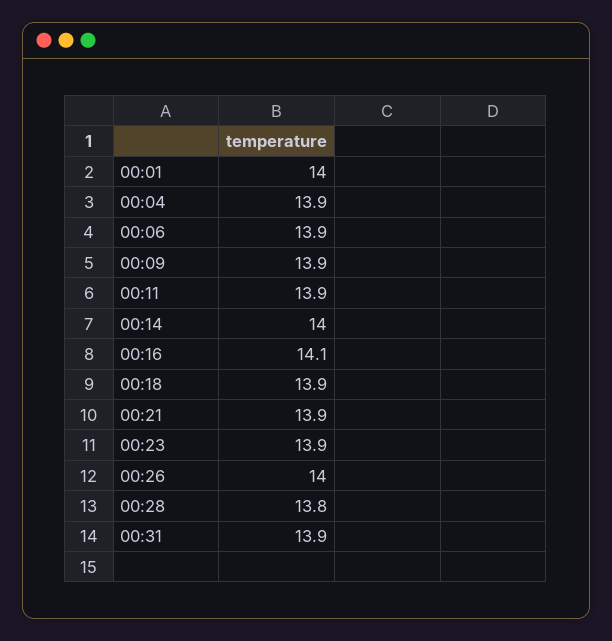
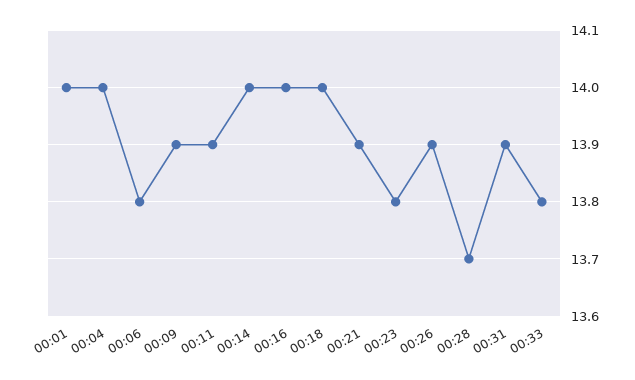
00:04: 13.9 -> 14
00:06: 13.9 -> 13.8
00:16: 14.1 -> 14
00:18: 13.9 -> 14
00:23: 13.9 -> 13.8
00:26: 14 -> 13.9
00:28: 13.8 -> 13.7
00:33: none -> 13.8

